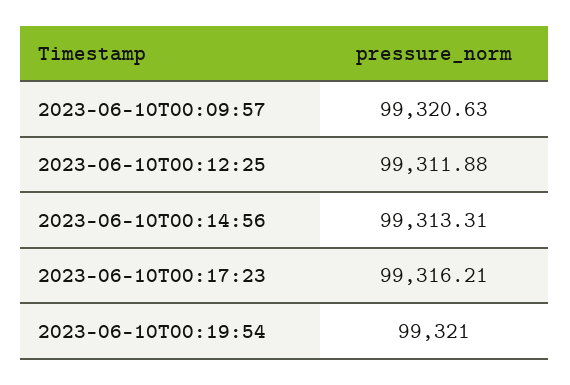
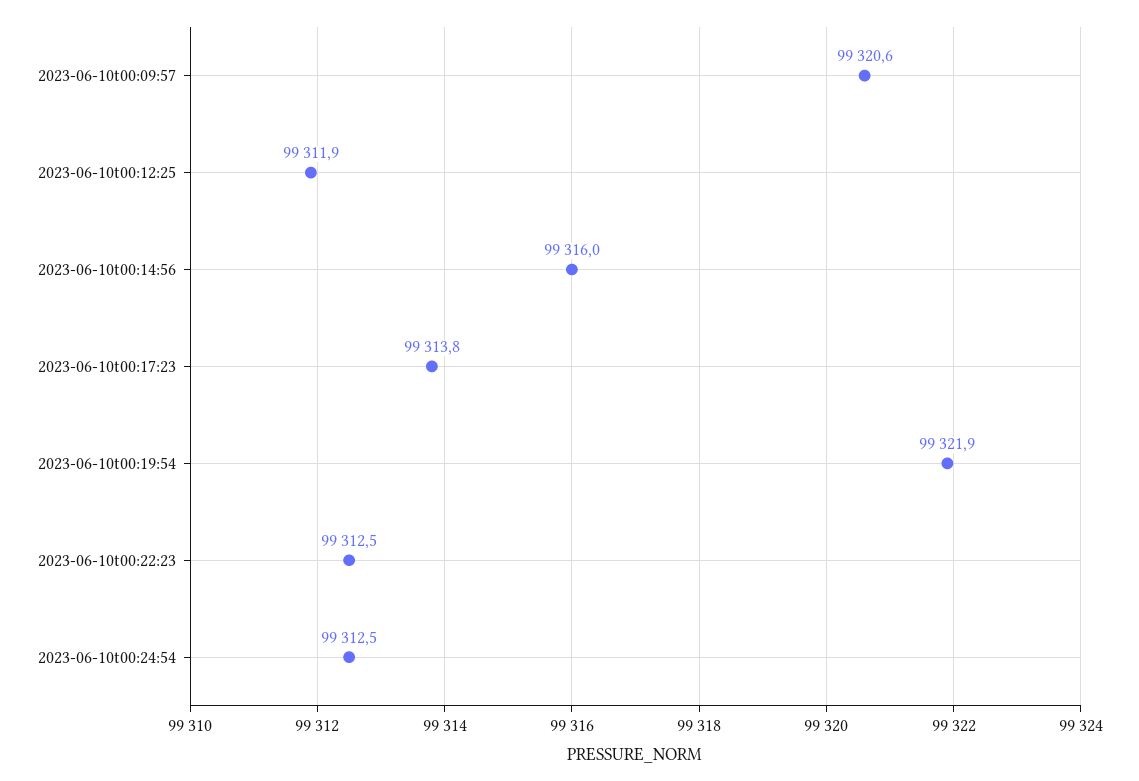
2023-06-10T00:14:56: 99313.31 -> 99316
2023-06-10T00:17:23: 99316.21 -> 99313.8
2023-06-10T00:19:54: 99321 -> 99321.9
2023-06-10t00:22:23: none -> 99312.5
2023-06-10t00:24:54: none -> 99312.5

